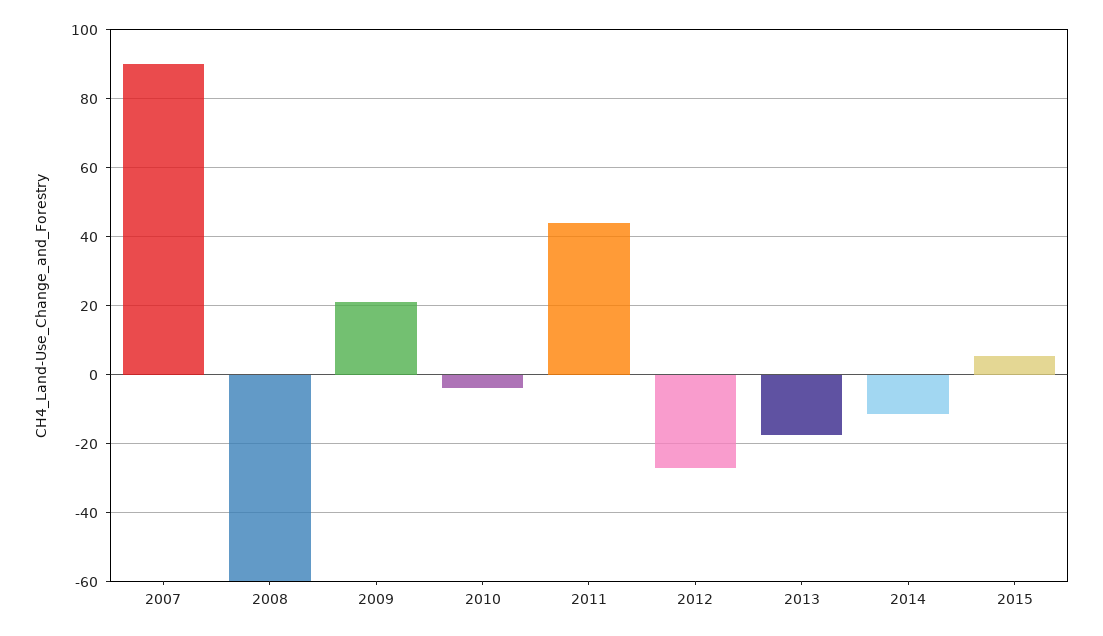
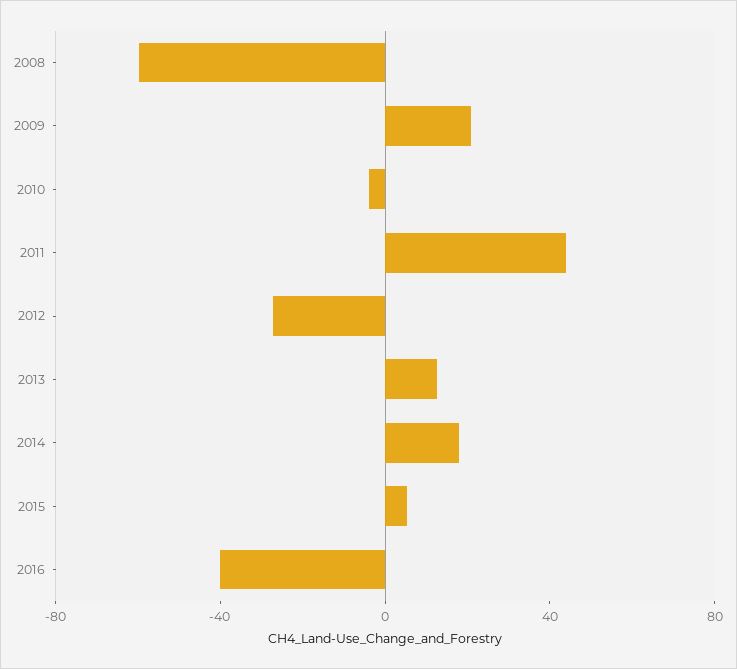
2007: 90 -> none
2013: -18 -> 10
2014: -12 -> 20
2016: none -> -40

